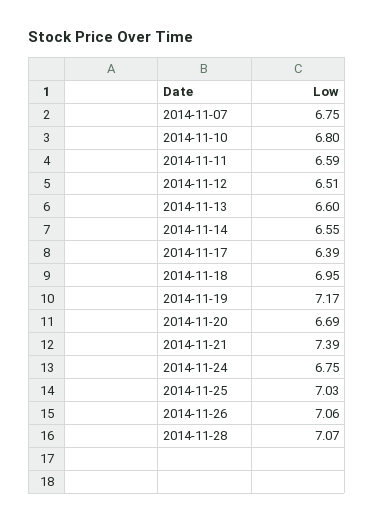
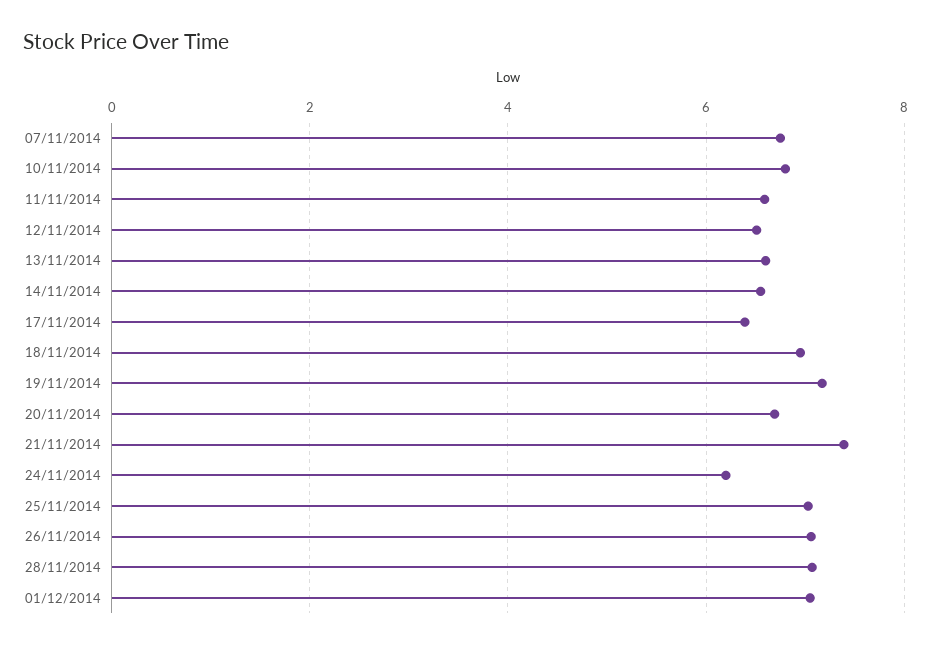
2014-11-24: 6.75 -> 6.2
01/12/2014: none -> 7

